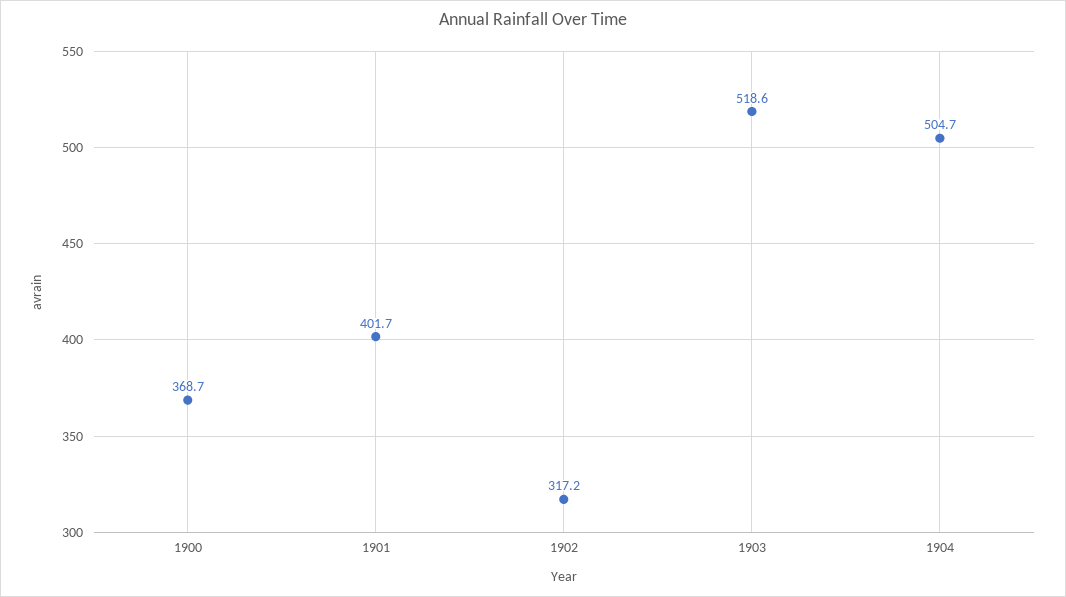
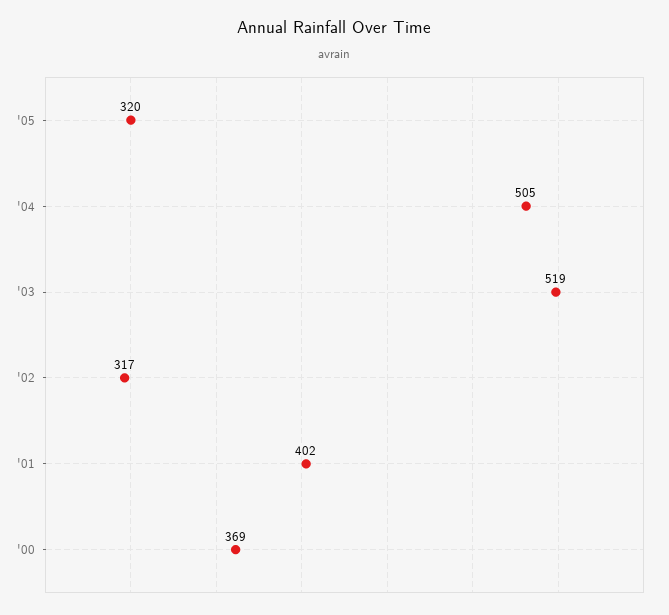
'05: none -> 320

